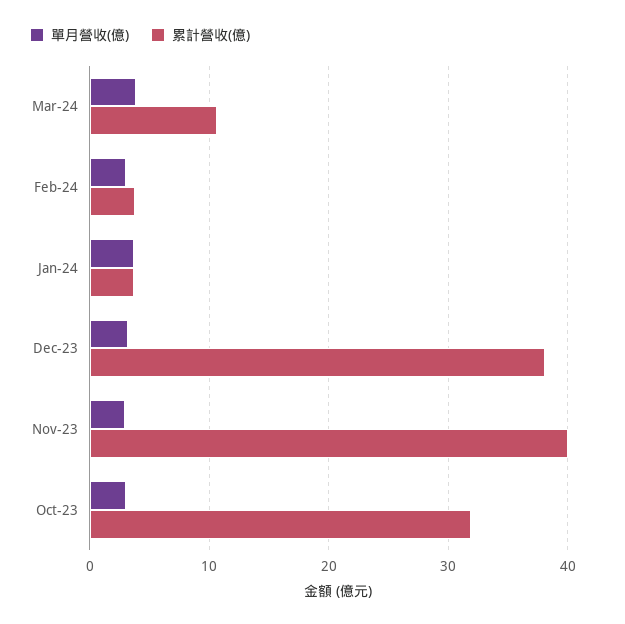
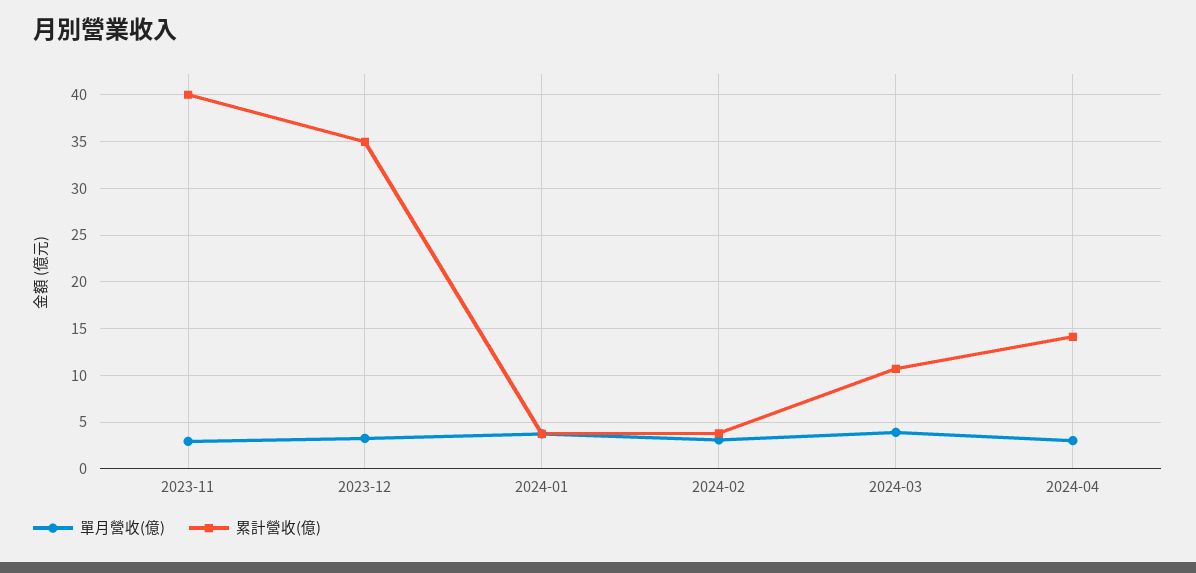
累計營收(億), Dec-23: 38 -> 35
單月營收(億), Oct-23: 3 -> none
累計營收(億), Oct-23: 32 -> none
單月營收(億), 2024-04: none -> 3
累計營收(億), 2024-04: none -> 14

